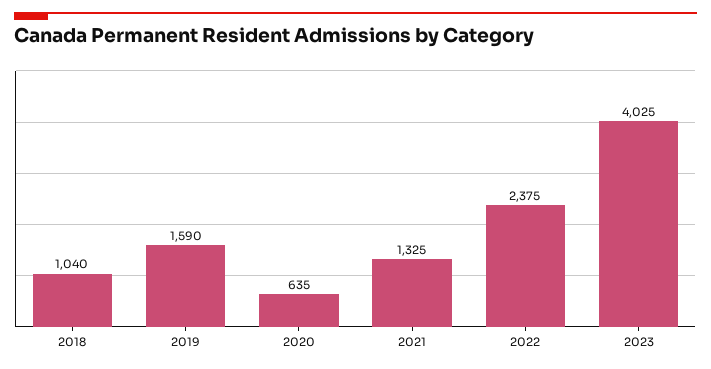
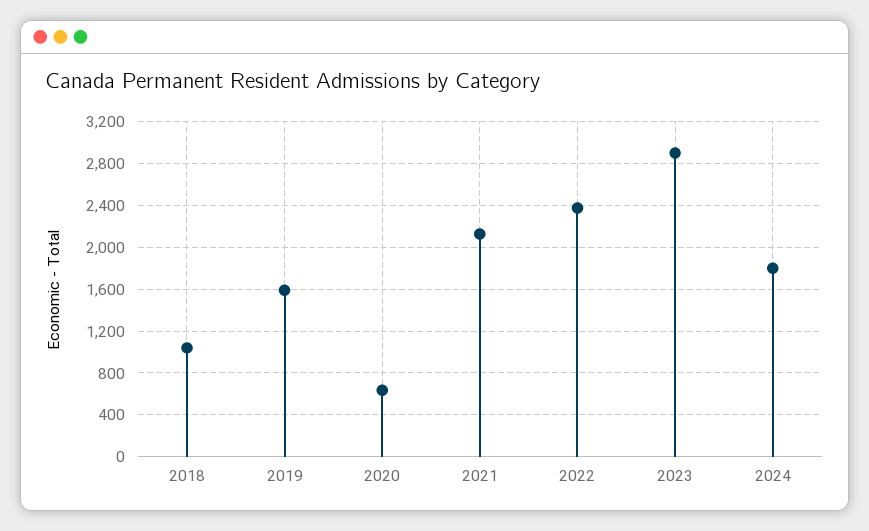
2021: 1325 -> 2100
2023: 4025 -> 2900
2024: none -> 1800

